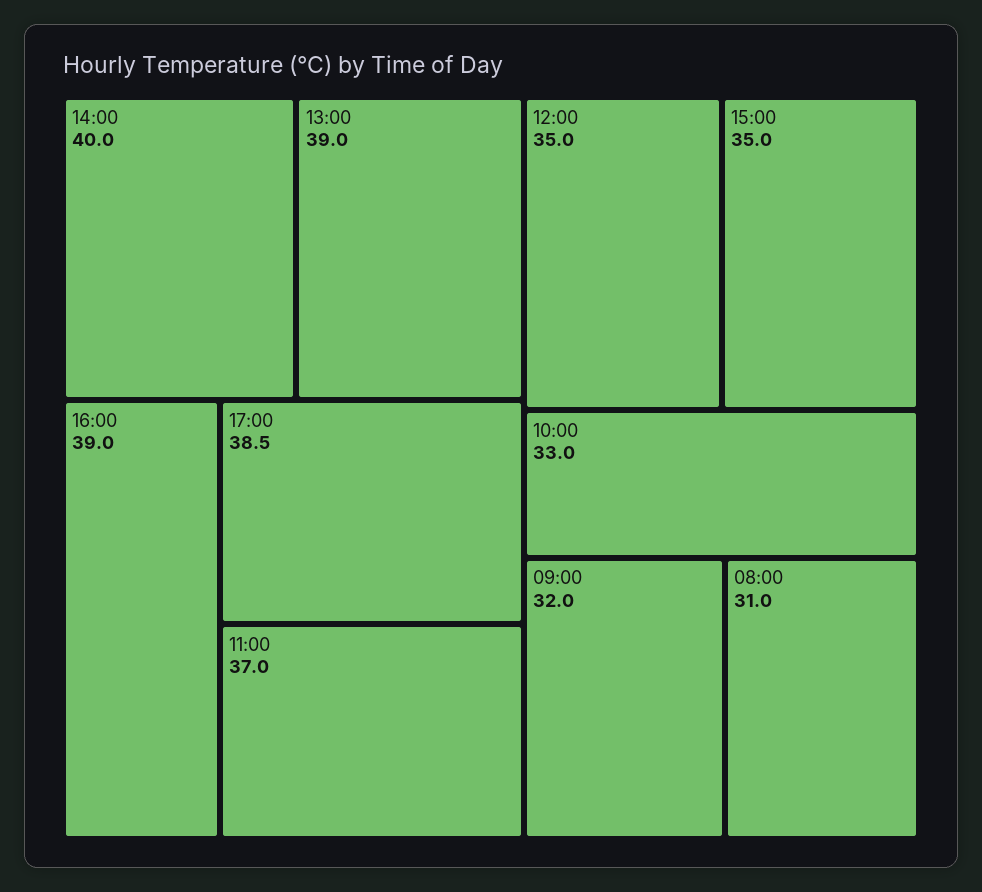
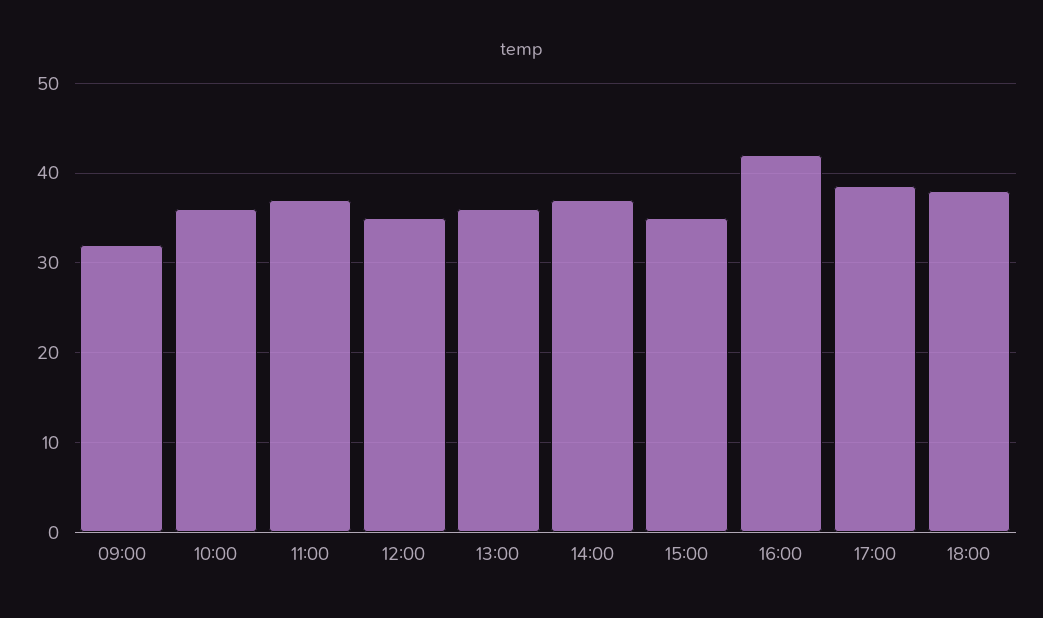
14:00: 40 -> 37
13:00: 39 -> 36
16:00: 39 -> 42
10:00: 33 -> 36
08:00: 31 -> none
18:00: none -> 38

